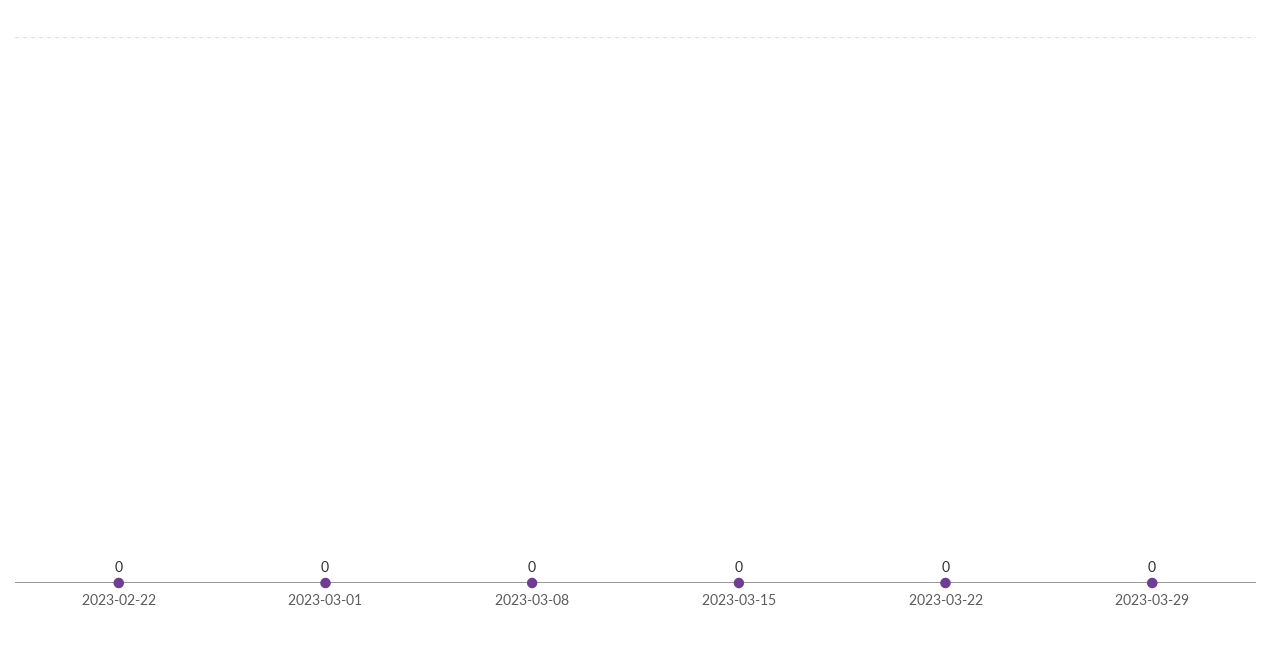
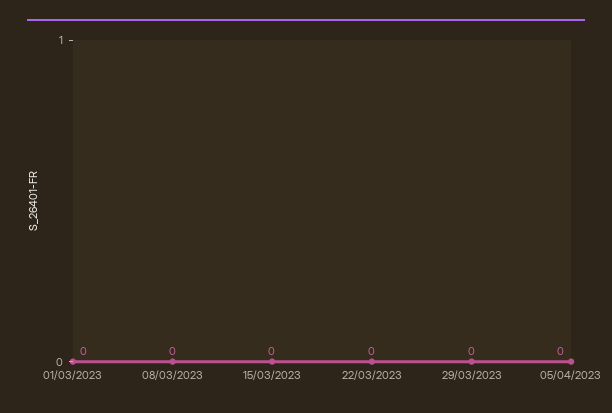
2023-02-22: 0 -> none
05/04/2023: none -> 0

